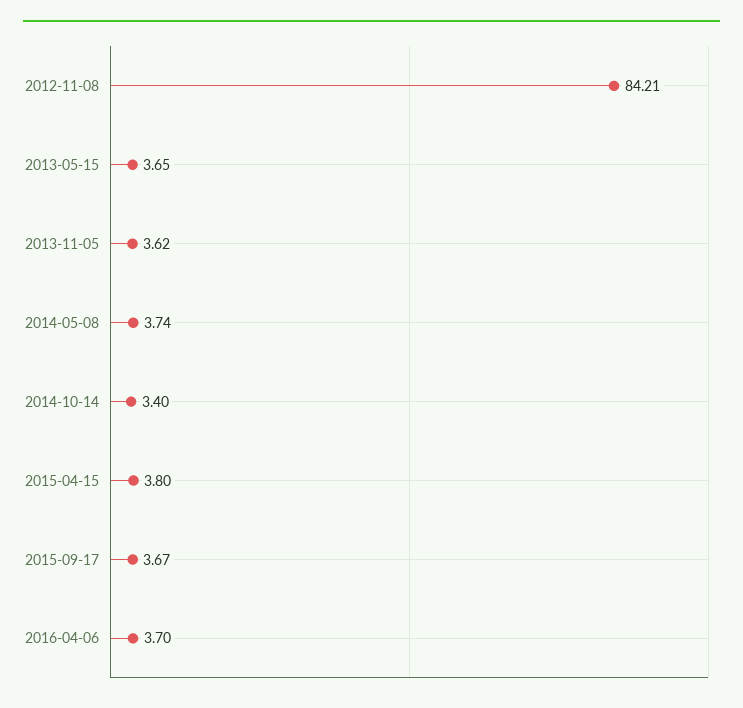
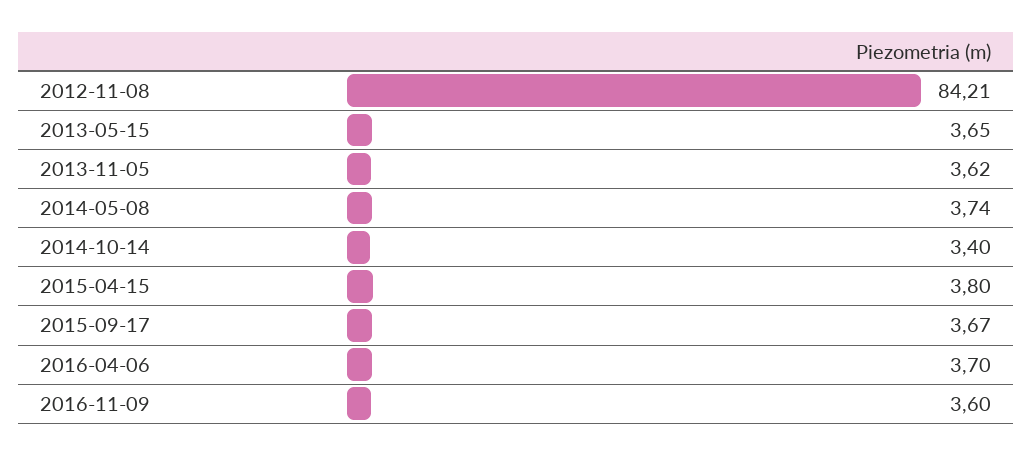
2016-11-09: none -> 3.6

